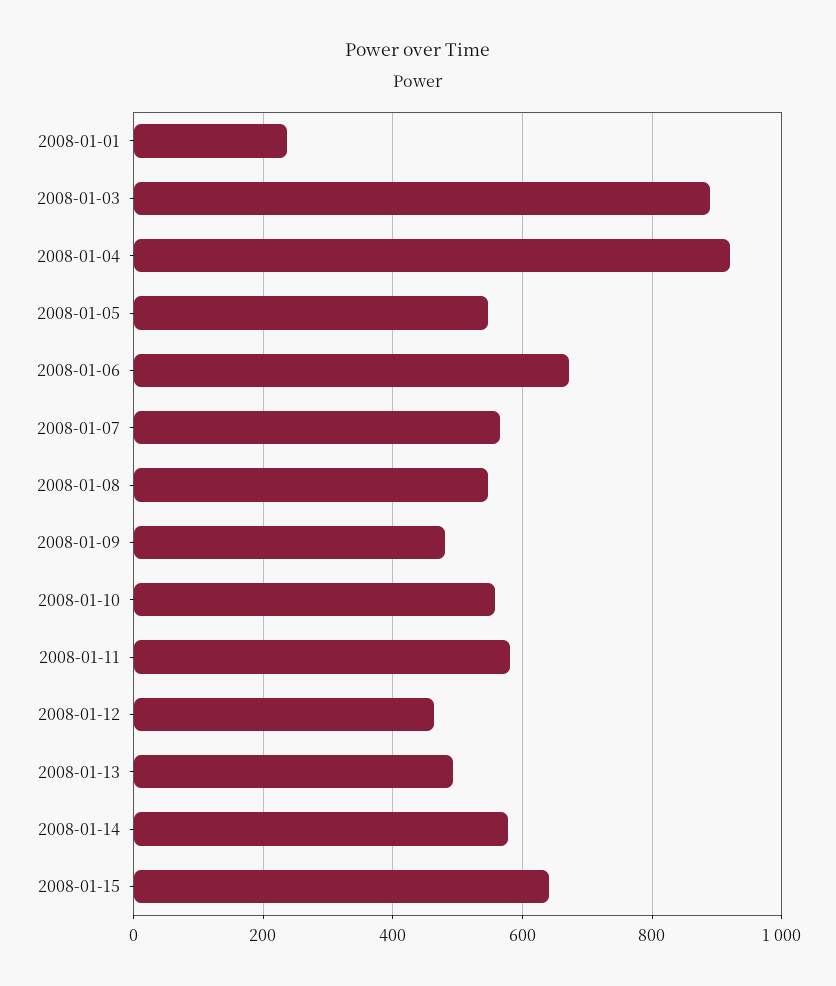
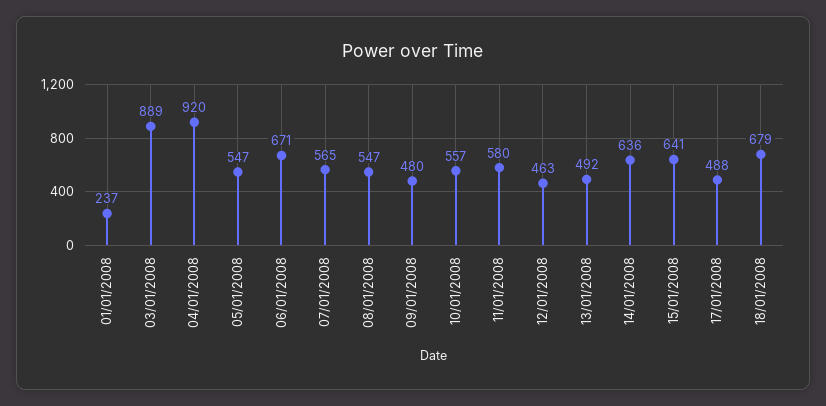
2008-01-14: 580 -> 636
17/01/2008: none -> 488
18/01/2008: none -> 679

